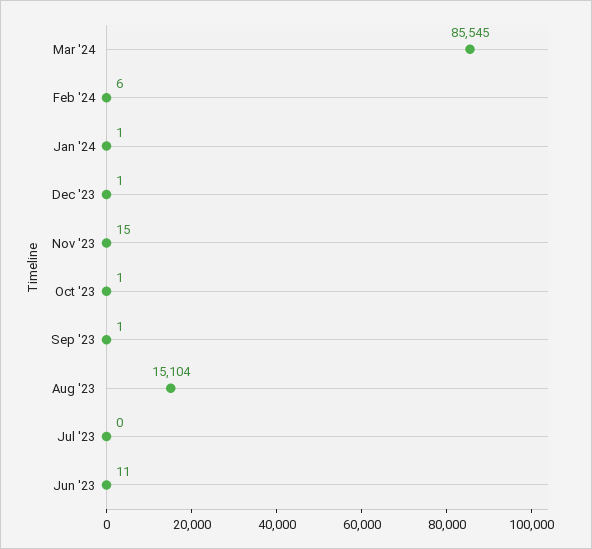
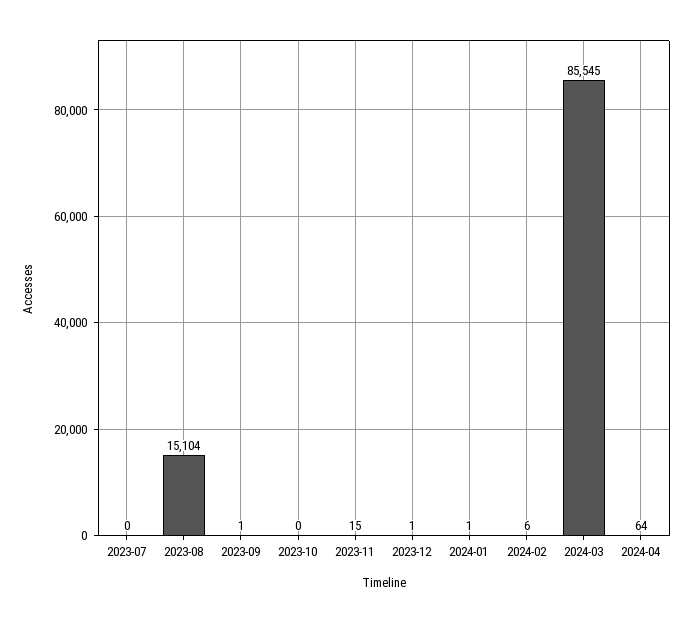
Oct '23: 1 -> 0
Jun '23: 11 -> none
2024-04: none -> 64

